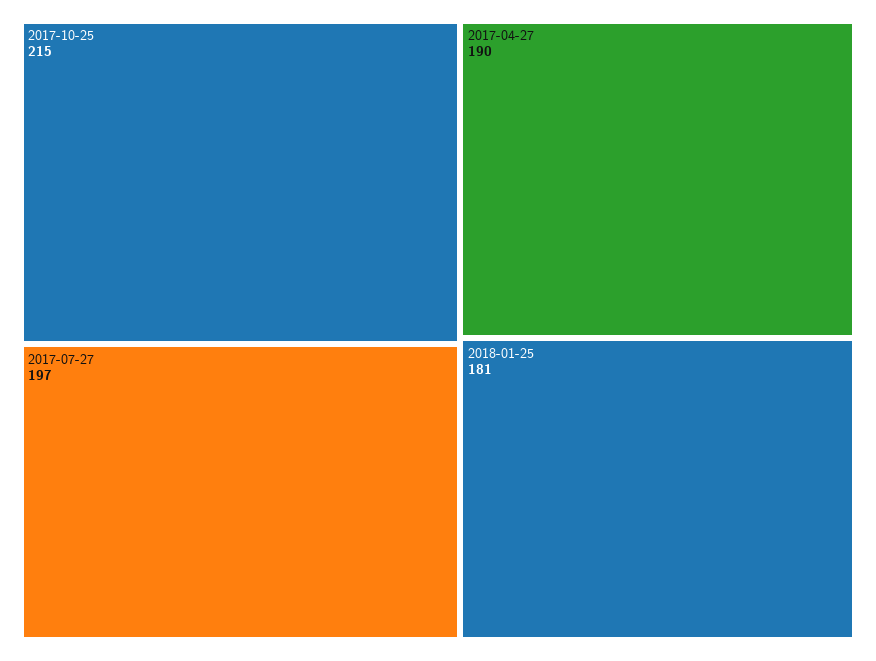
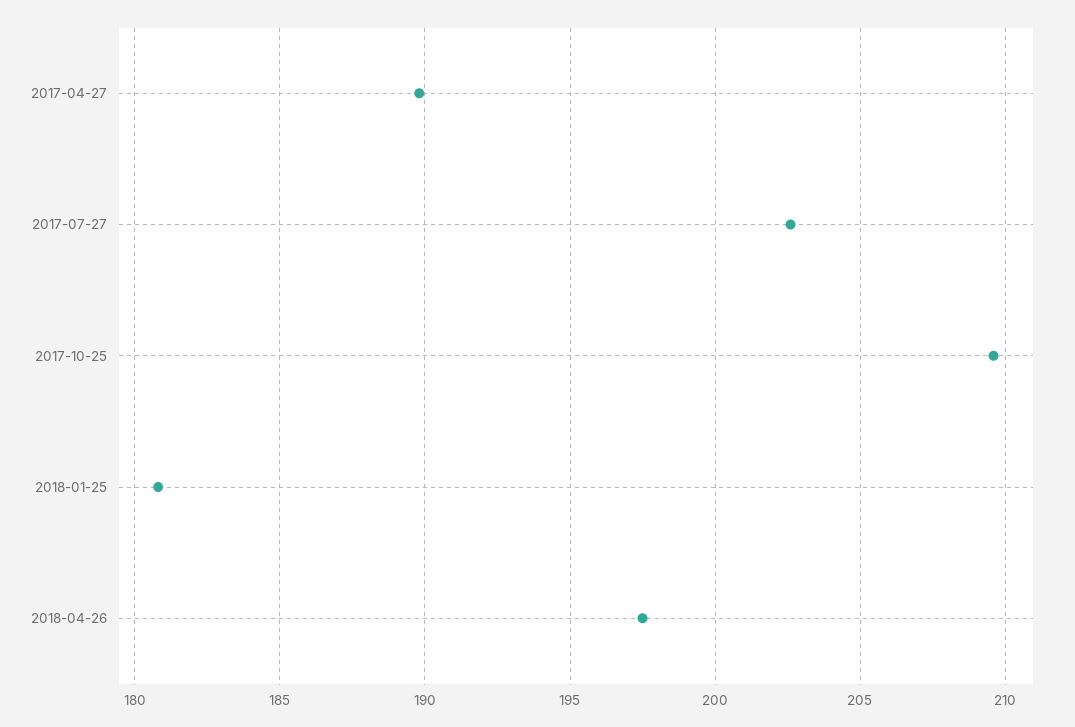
2017-10-25: 215 -> 209.5
2017-07-27: 197 -> 202.5
2018-04-26: none -> 197.5

